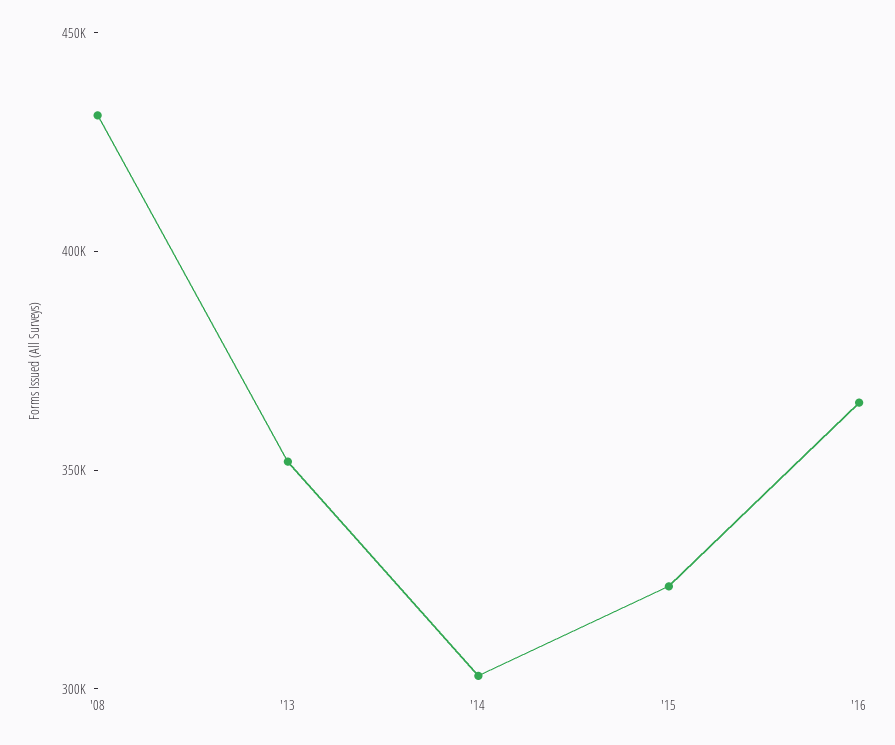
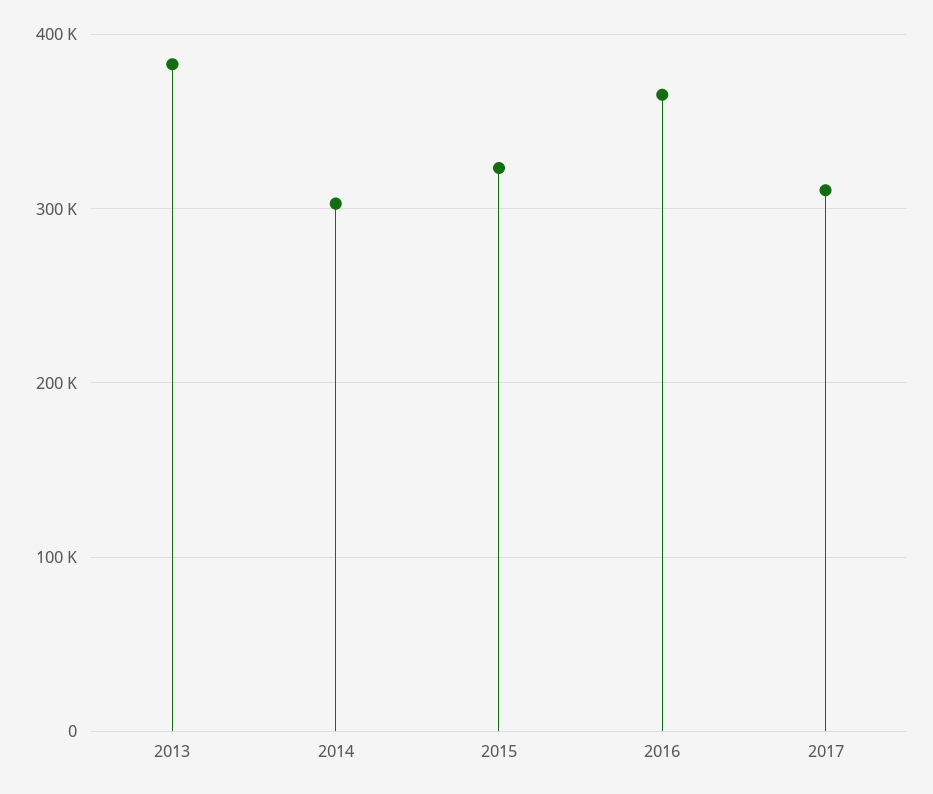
'08: 430000 -> none
'13: 350000 -> 380000
2017: none -> 310000

